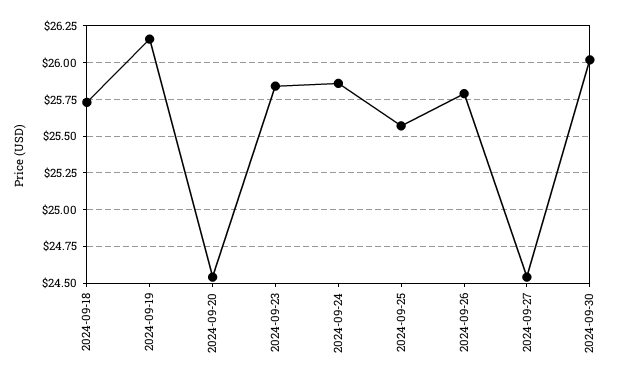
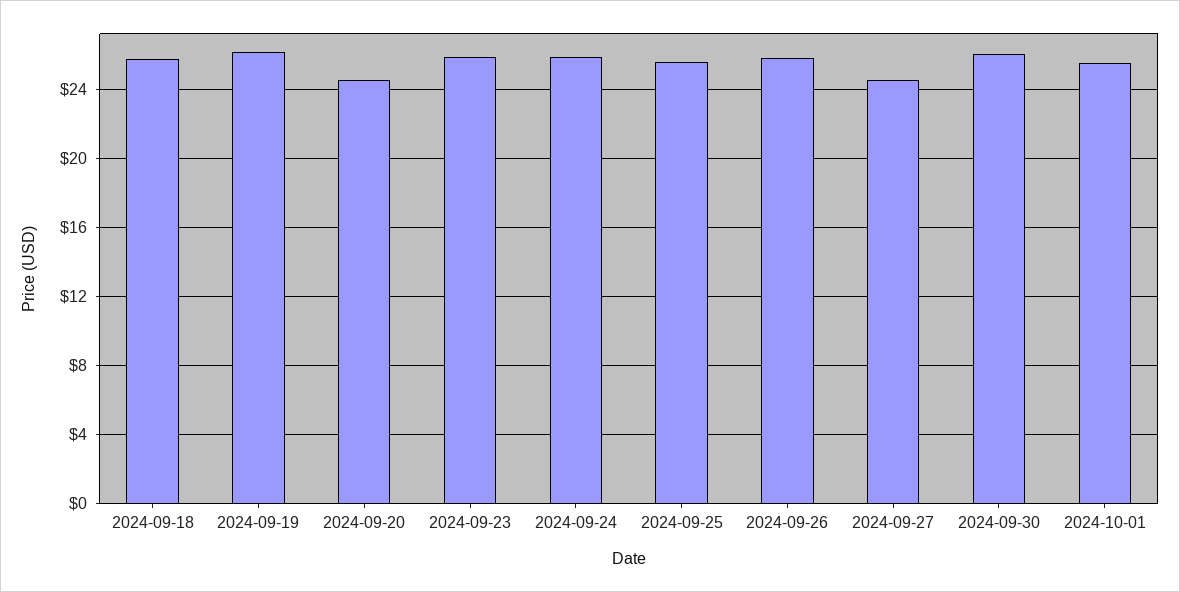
2024-10-01: none -> 25.5

